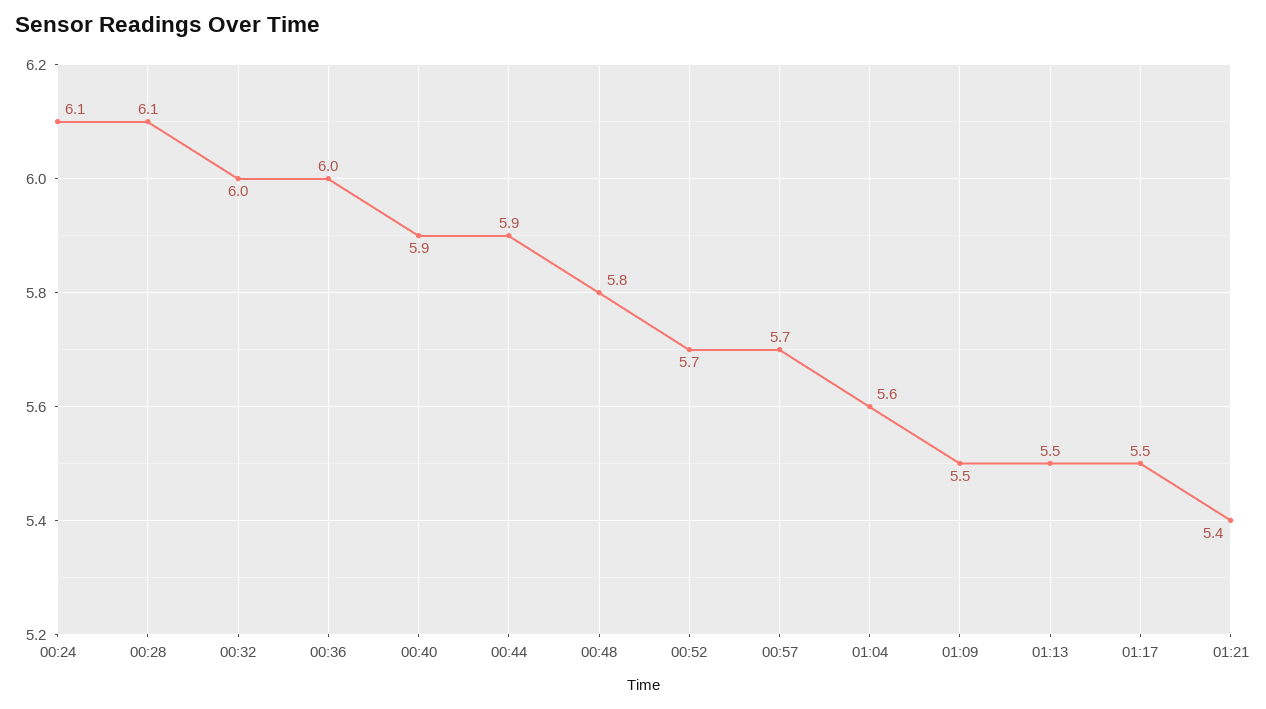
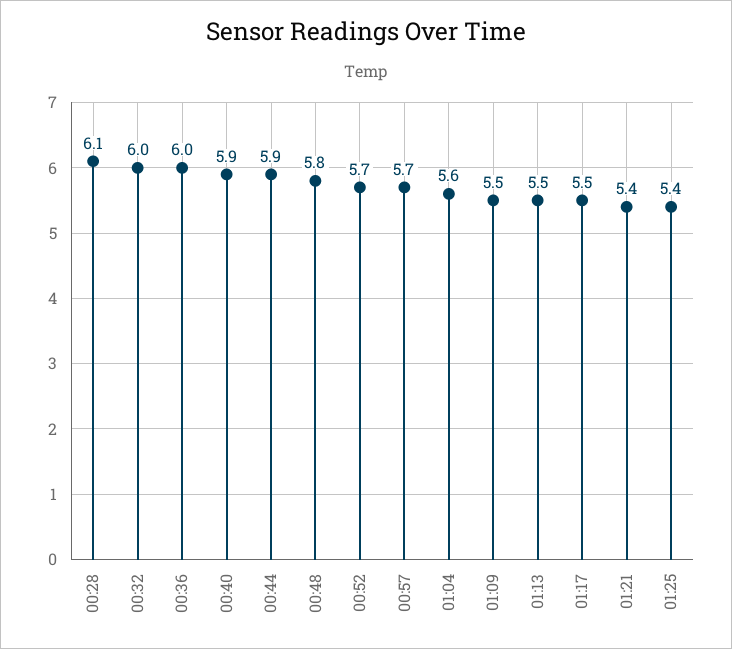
00:24: 6.1 -> none
01:25: none -> 5.4

